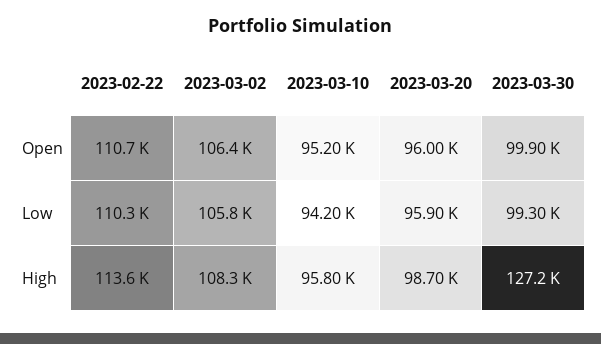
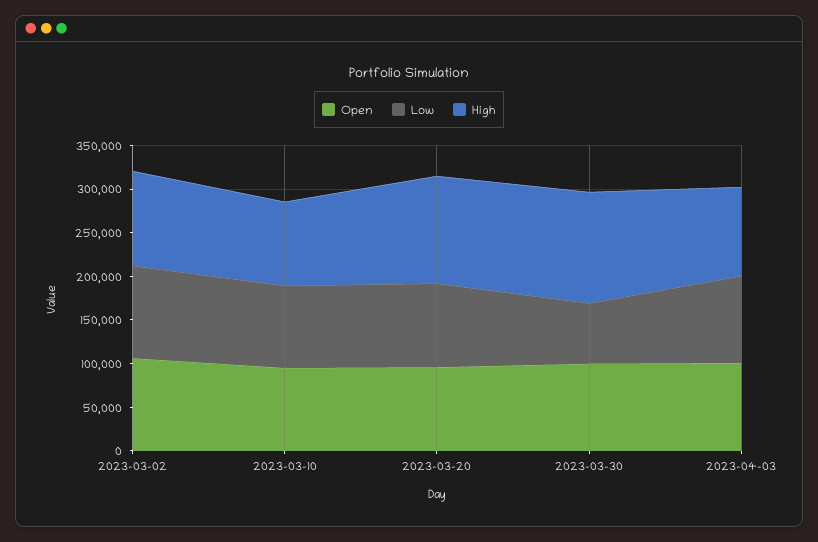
Open, 2023-02-22: 110700 -> none
Low, 2023-02-22: 110300 -> none
Low, 2023-03-30: 99300 -> 70000
High, 2023-02-22: 113600 -> none
High, 2023-03-20: 98700 -> 120000
Open, 2023-04-03: none -> 100000
Low, 2023-04-03: none -> 100000
High, 2023-04-03: none -> 100000

